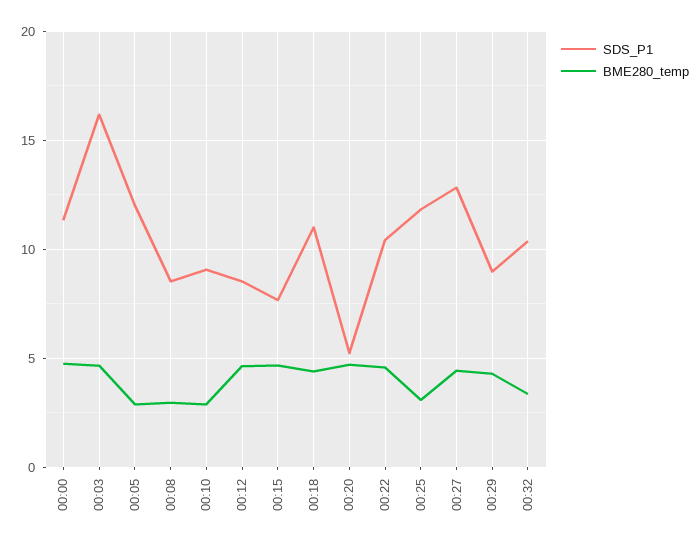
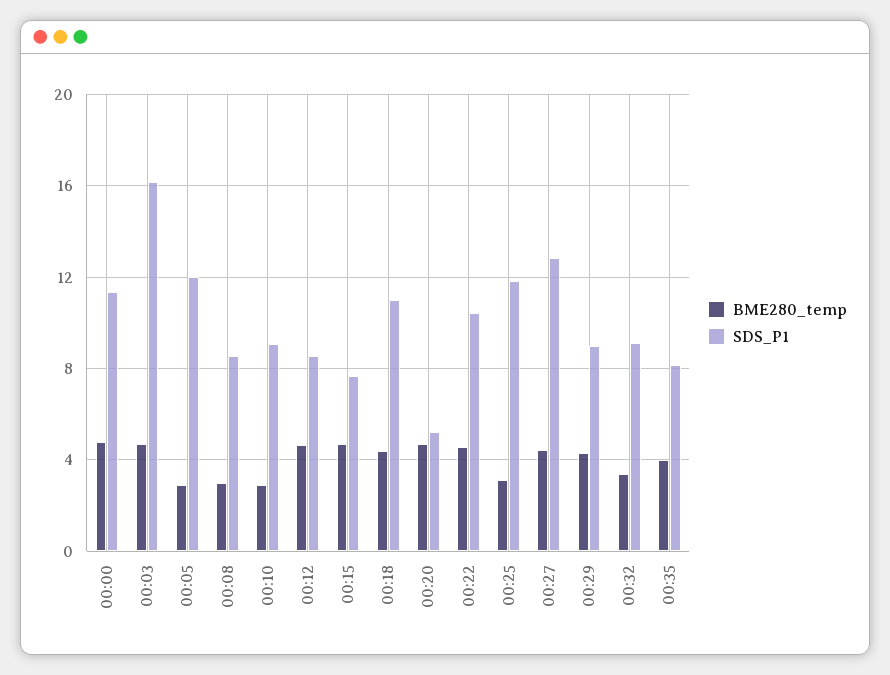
SDS_P1, 00:32: 10.5 -> 9
BME280_temp, 00:35: none -> 4
SDS_P1, 00:35: none -> 8

